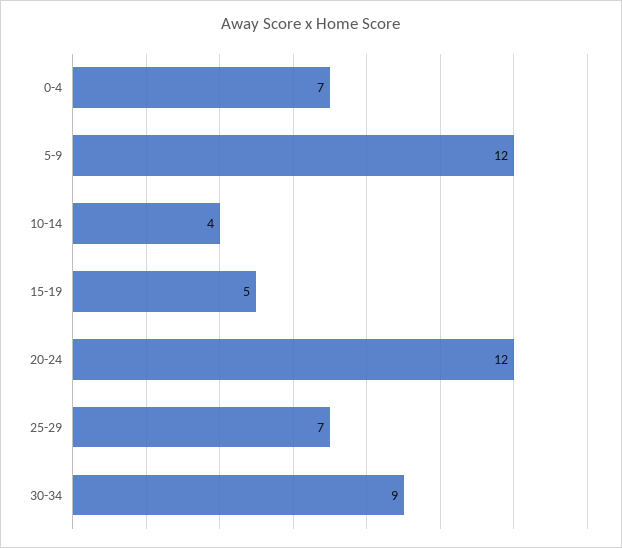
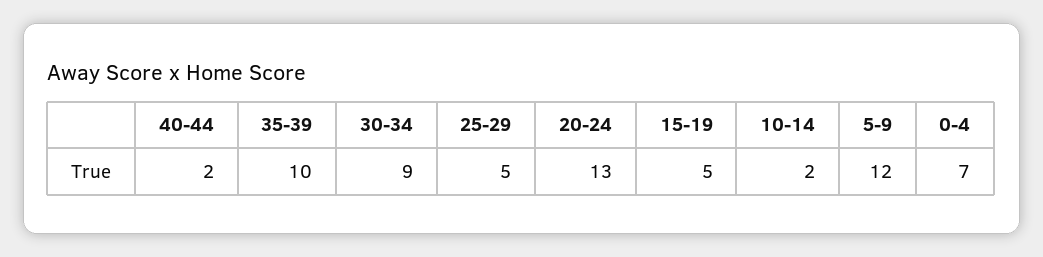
10-14: 4 -> 2
20-24: 12 -> 13
25-29: 7 -> 5
40-44: none -> 2
35-39: none -> 10

